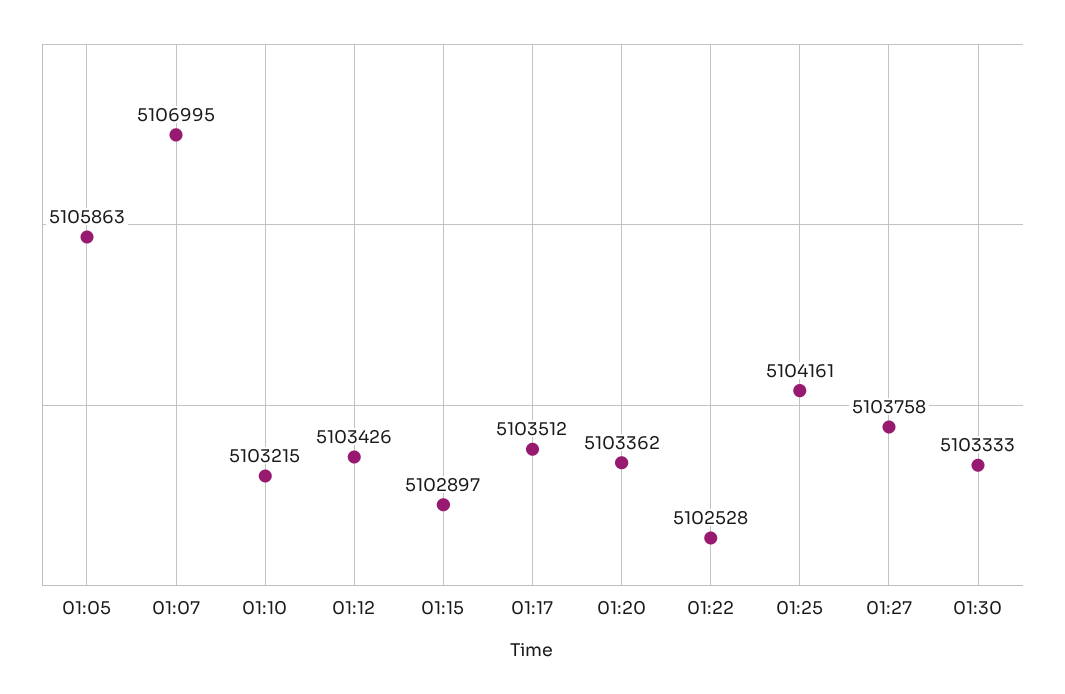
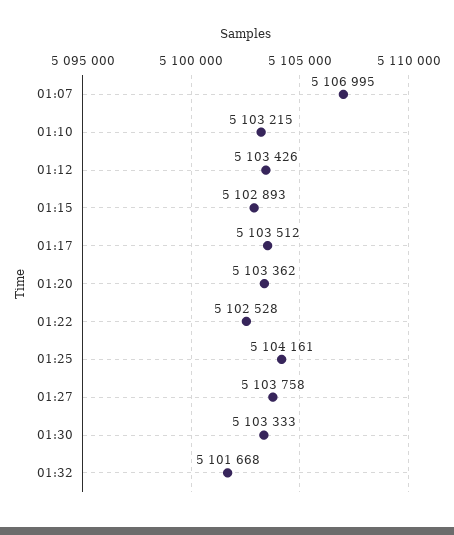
01:05: 5105863 -> none
01:15: 5102897 -> 5102893
01:32: none -> 5101668

